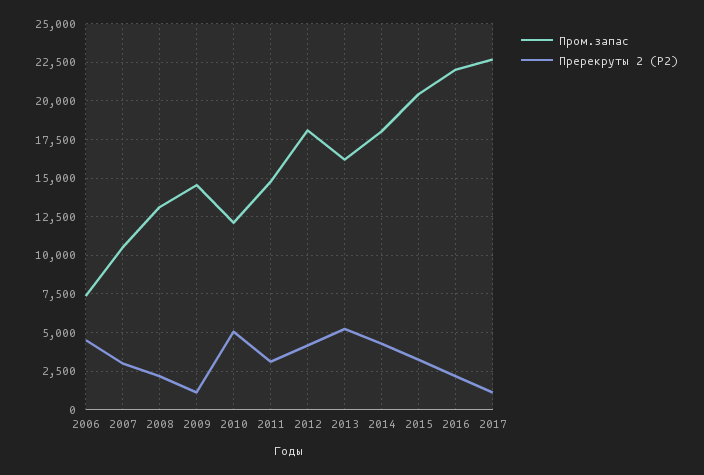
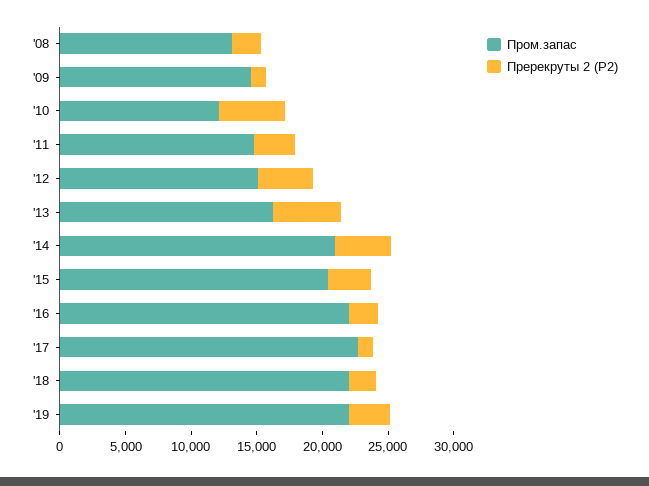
Пром.запас, 2006: 7500 -> none
Пререкруты 2 (P2), 2006: 4500 -> none
Пром.запас, 2007: 10500 -> none
Пререкруты 2 (P2), 2007: 3000 -> none
Пром.запас, 2012: 18000 -> 15000
Пром.запас, 2014: 18000 -> 21000
Пром.запас, '18: none -> 22000
Пререкруты 2 (P2), '18: none -> 2000
Пром.запас, '19: none -> 22000
Пререкруты 2 (P2), '19: none -> 3000

